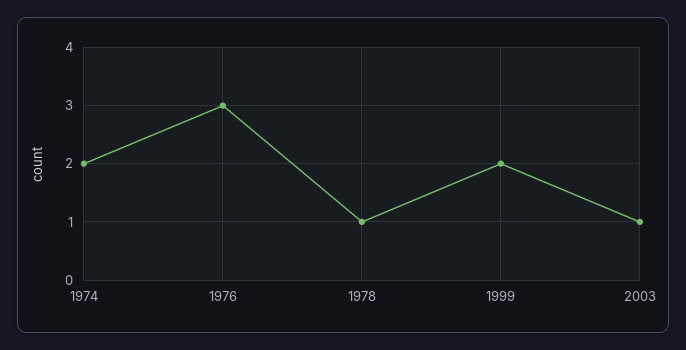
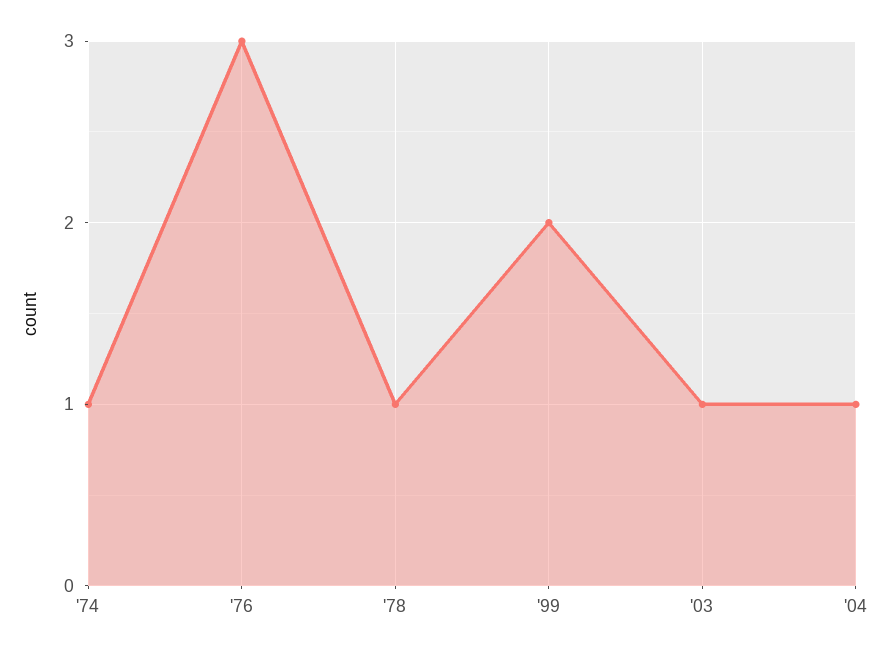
1974: 2 -> 1
'04: none -> 1

